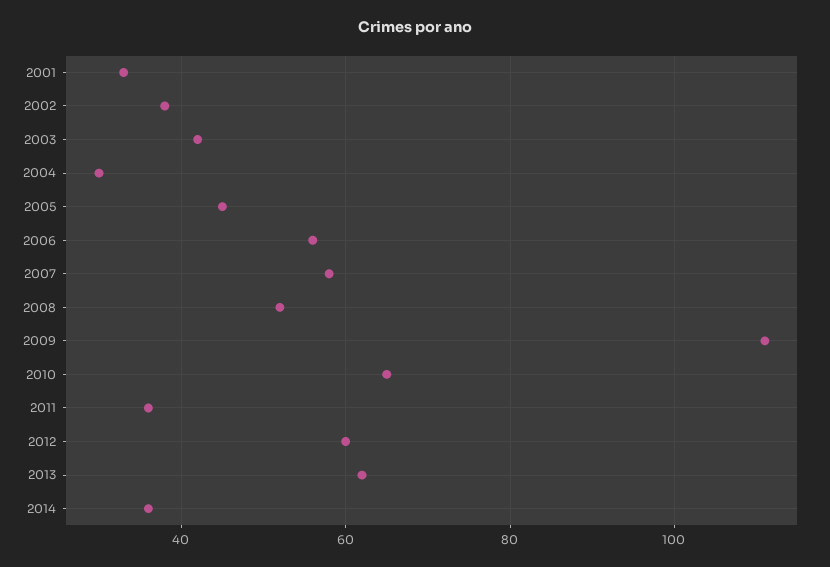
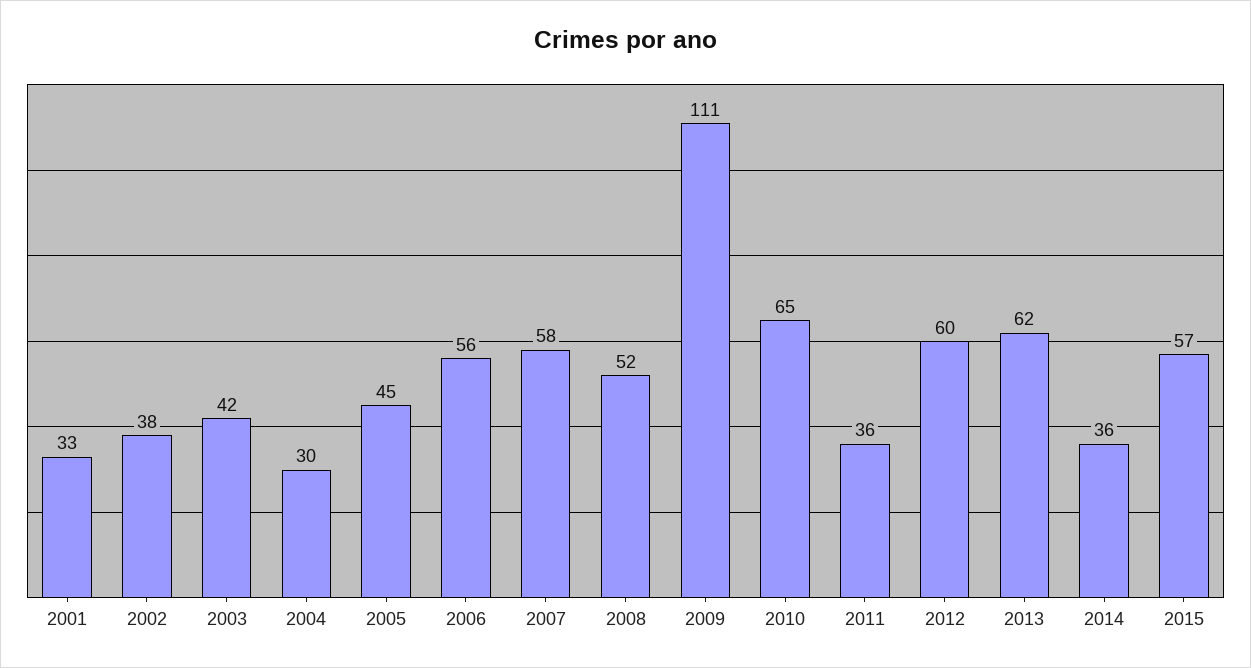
2015: none -> 57

